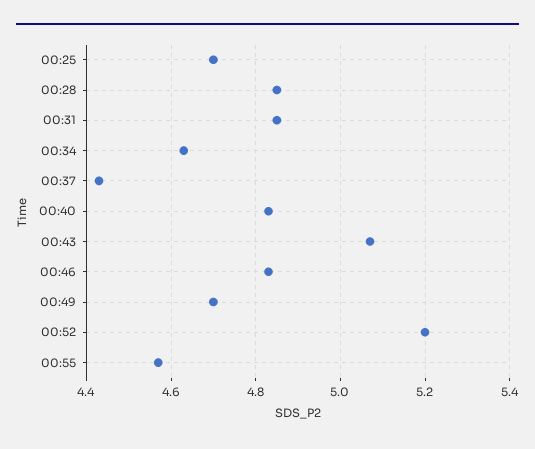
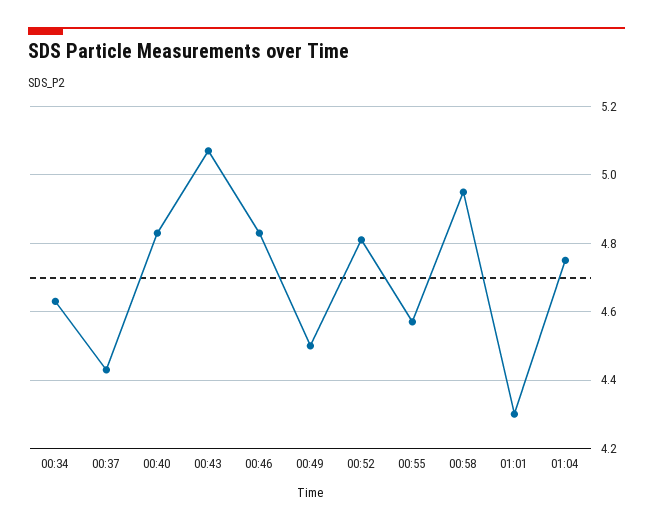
00:25: 4.7 -> none
00:28: 4.85 -> none
00:31: 4.85 -> none
00:49: 4.7 -> 4.5
00:52: 5.2 -> 4.8
00:58: none -> 4.95
01:01: none -> 4.3
01:04: none -> 4.75

